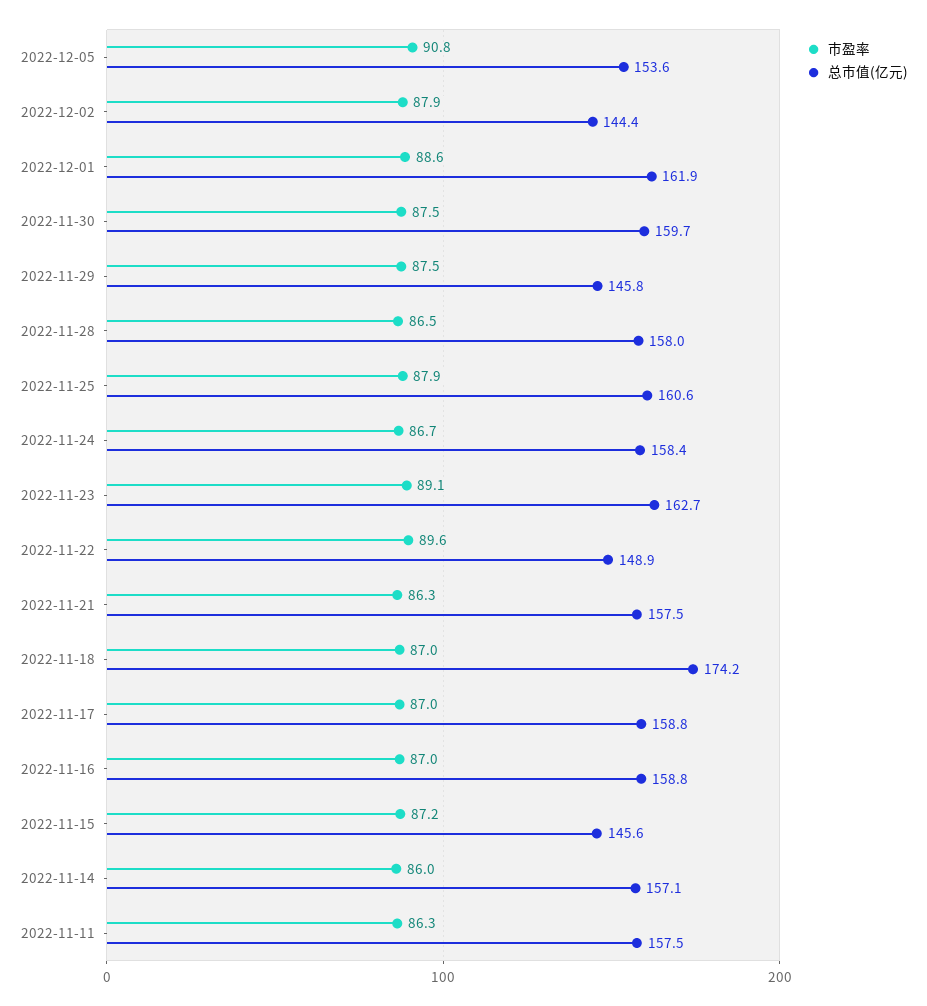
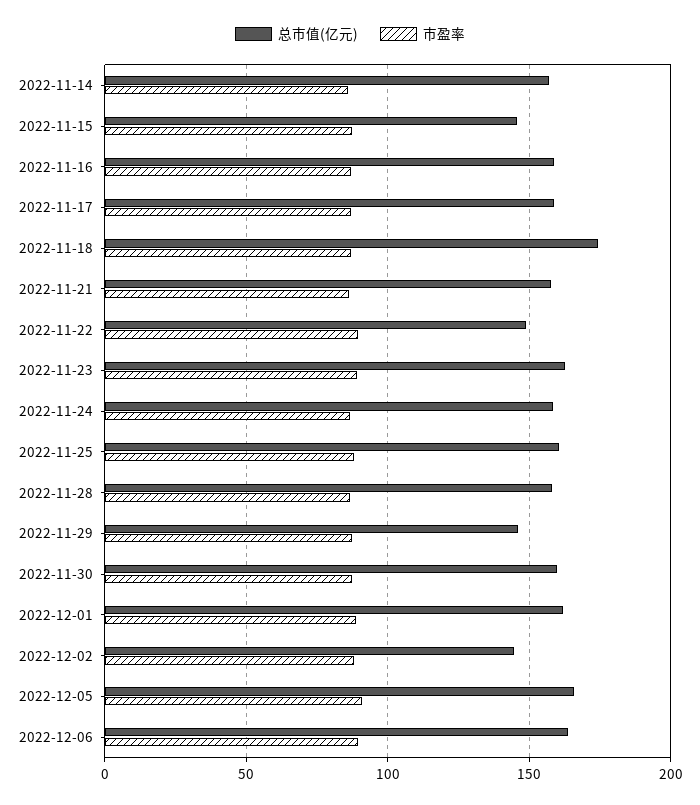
总市值(亿元), 2022-12-05: 153.6 -> 165
市盈率, 2022-11-11: 86.3 -> none
总市值(亿元), 2022-11-11: 157.5 -> none
总市值(亿元), 2022-12-06: none -> 165
市盈率, 2022-12-06: none -> 90

